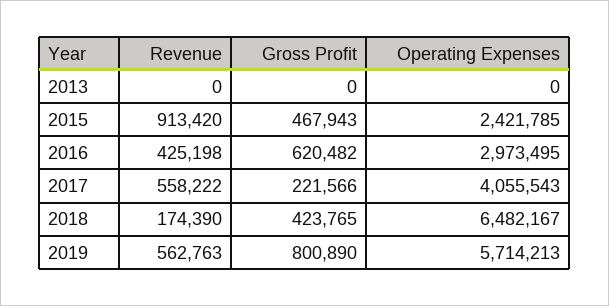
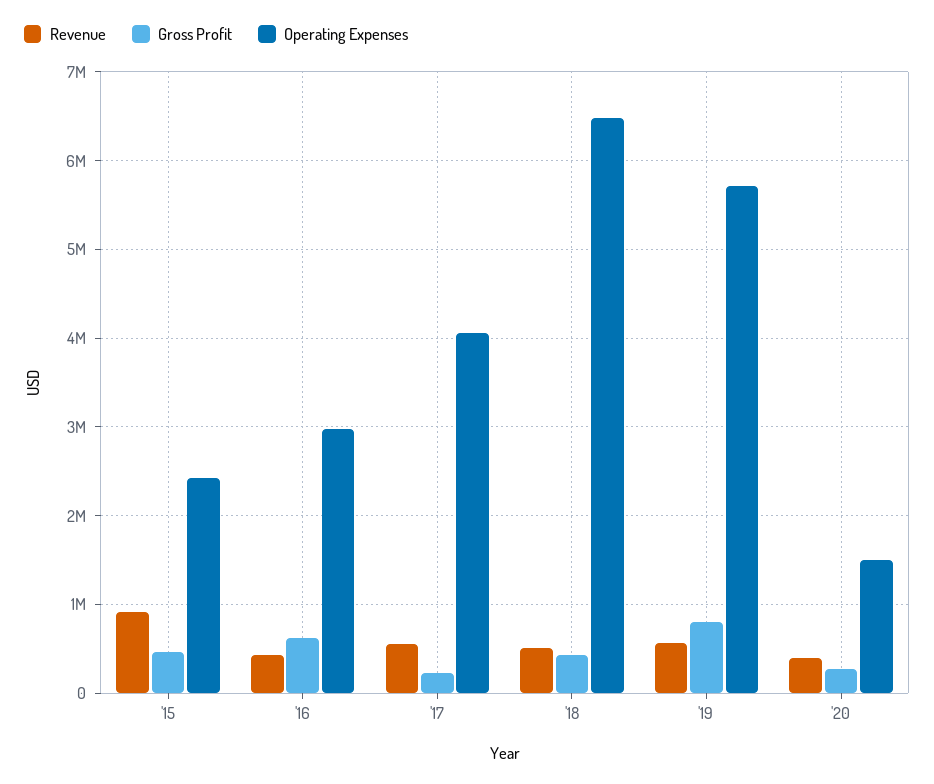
Revenue, 2013: 0 -> none
Gross Profit, 2013: 0 -> none
Operating Expenses, 2013: 0 -> none
Revenue, 2018: 174390 -> 500000
Revenue, '20: none -> 400000
Gross Profit, '20: none -> 300000
Operating Expenses, '20: none -> 1500000

